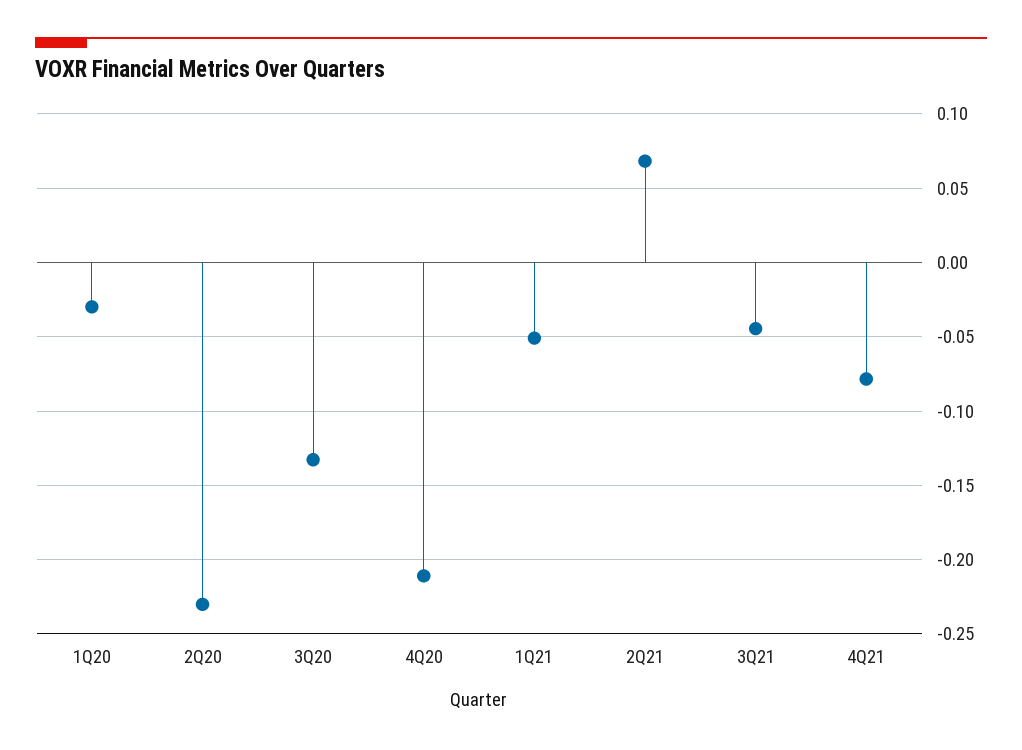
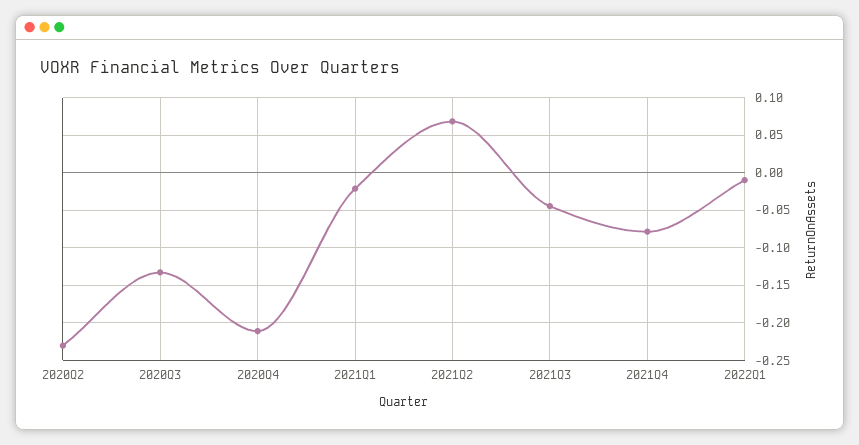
1Q20: -0.03 -> none
1Q21: -0.05 -> -0.02
2022Q1: none -> -0.01

